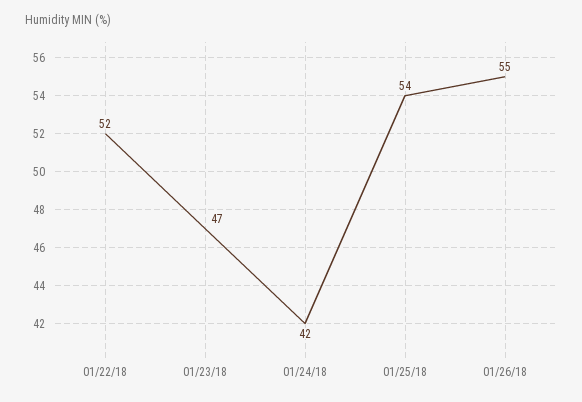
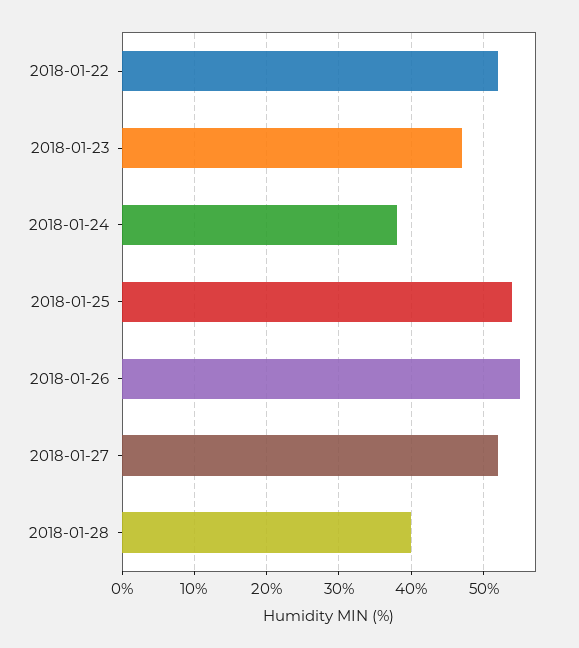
01/24/18: 42 -> 38
2018-01-27: none -> 52
2018-01-28: none -> 40

